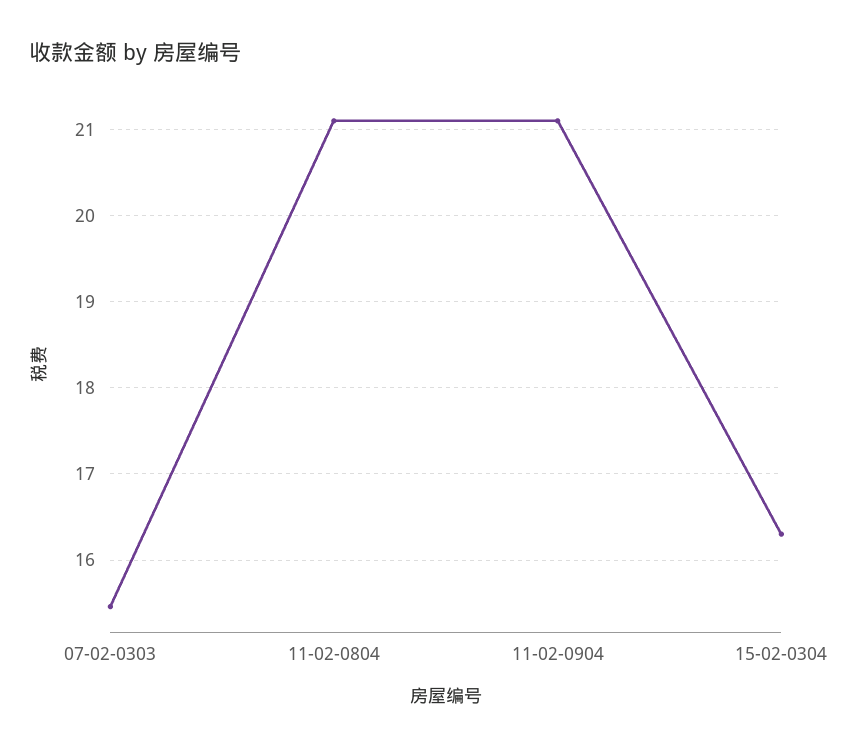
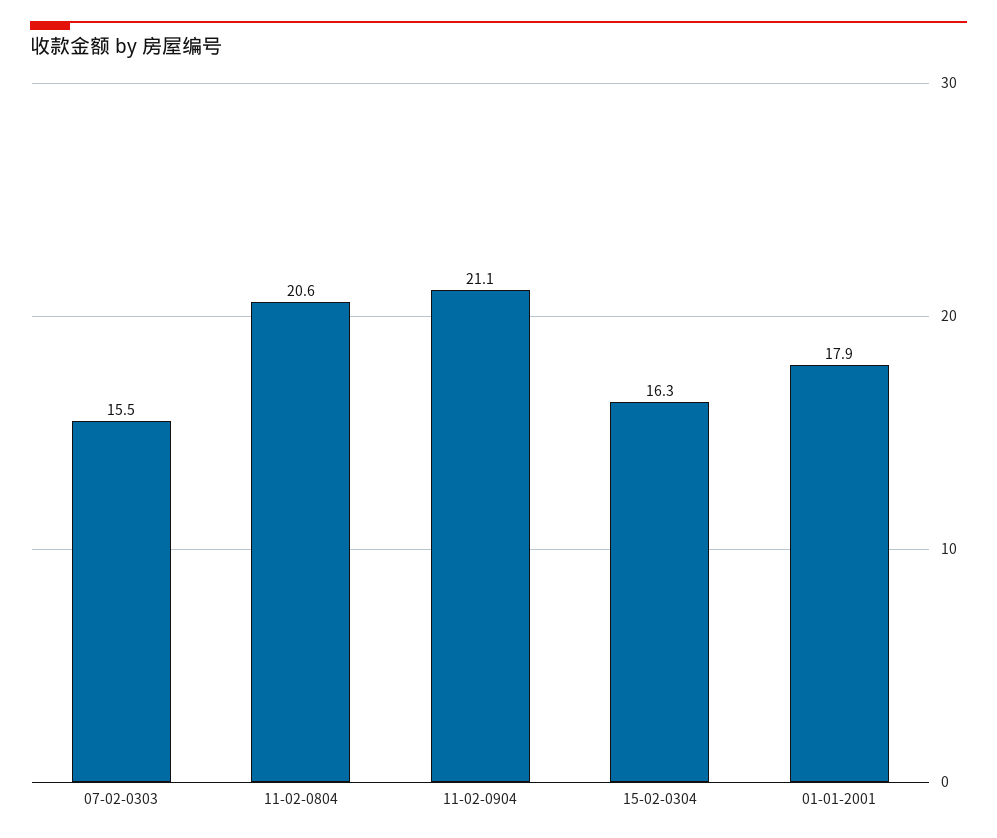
11-02-0804: 21.1 -> 20.6
01-01-2001: none -> 17.9

